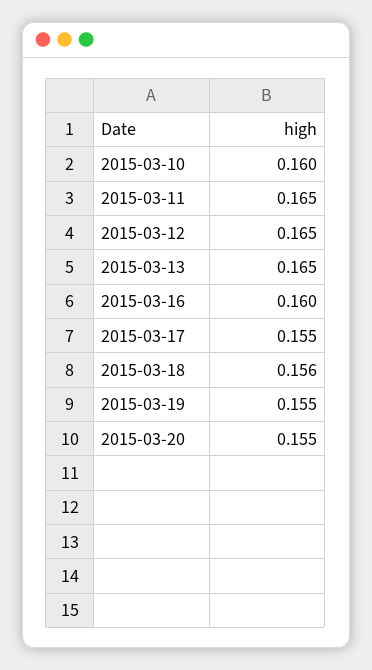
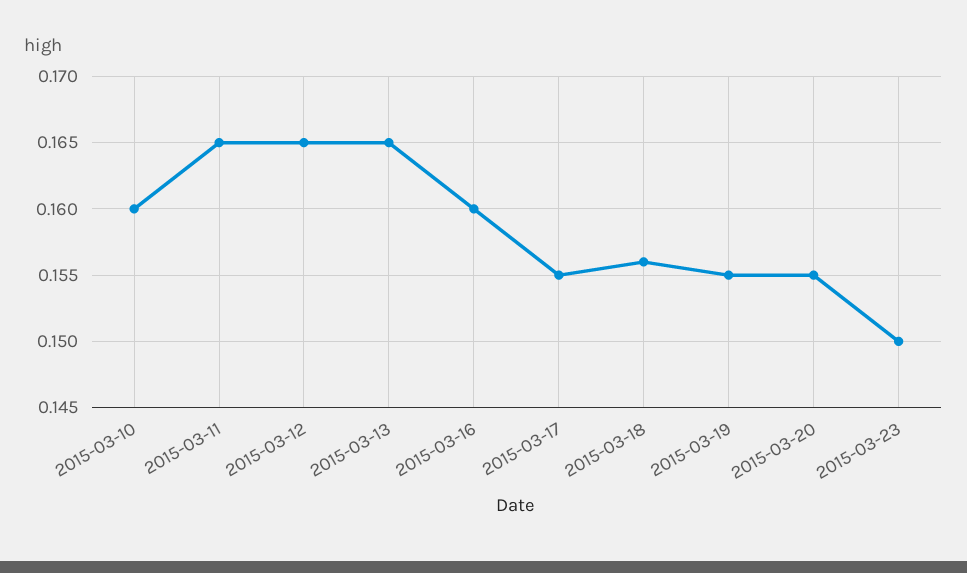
2015-03-23: none -> 0.15

